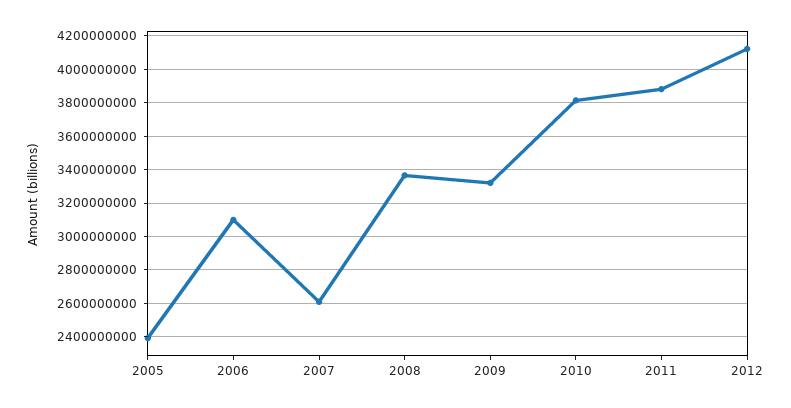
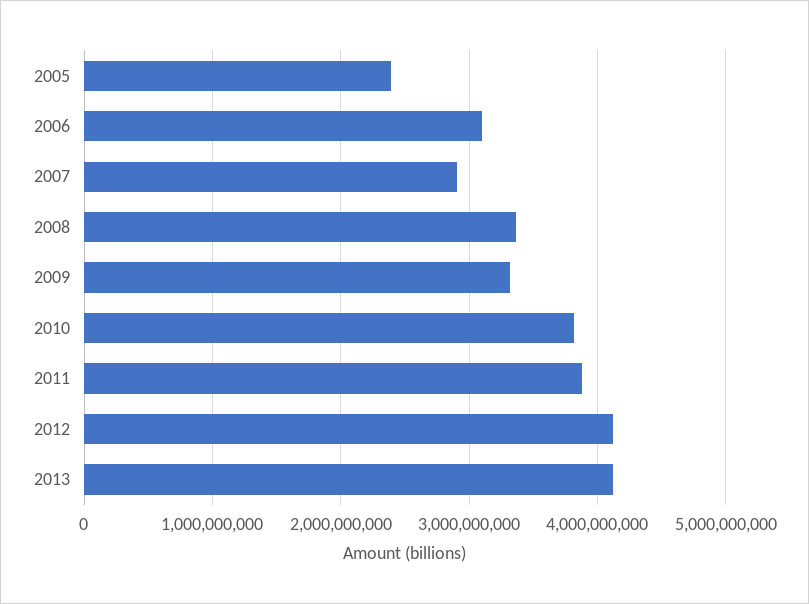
2007: 2600000000 -> 2900000000
2013: none -> 4100000000

